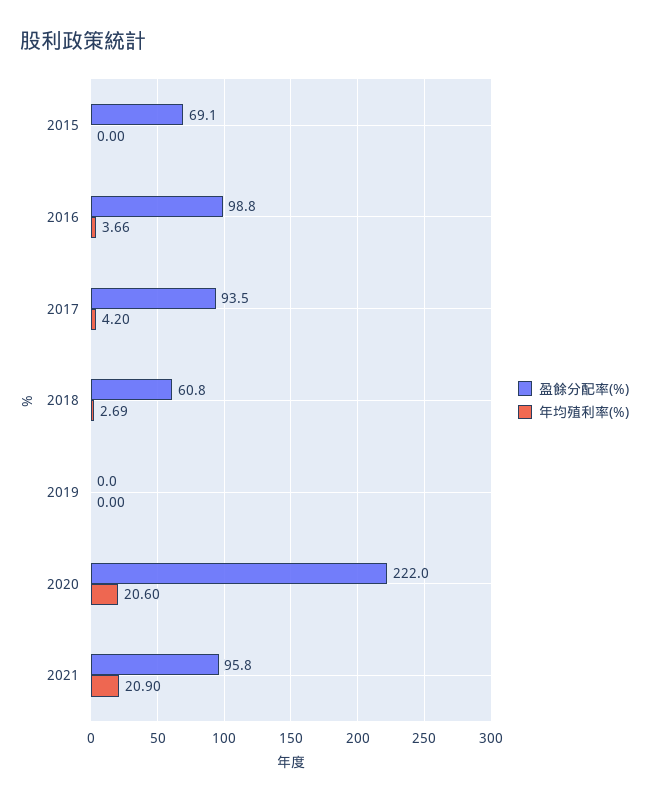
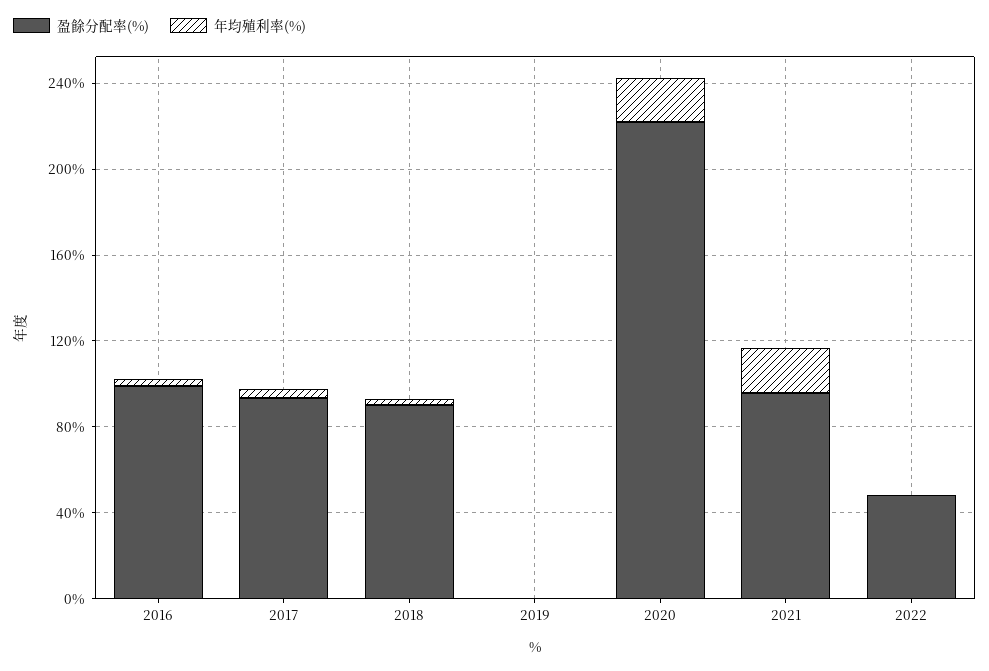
盈餘分配率(%), 2015: 69.1 -> none
年均殖利率(%), 2015: 0 -> none
盈餘分配率(%), 2018: 60.8 -> 90
盈餘分配率(%), 2022: none -> 50
年均殖利率(%), 2022: none -> 0

